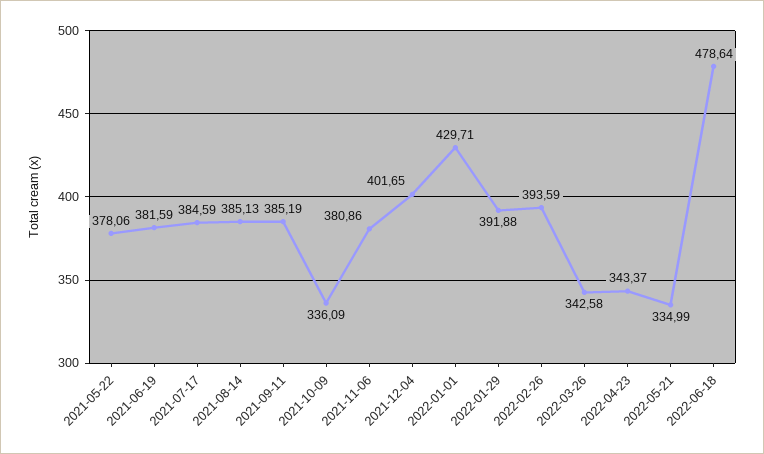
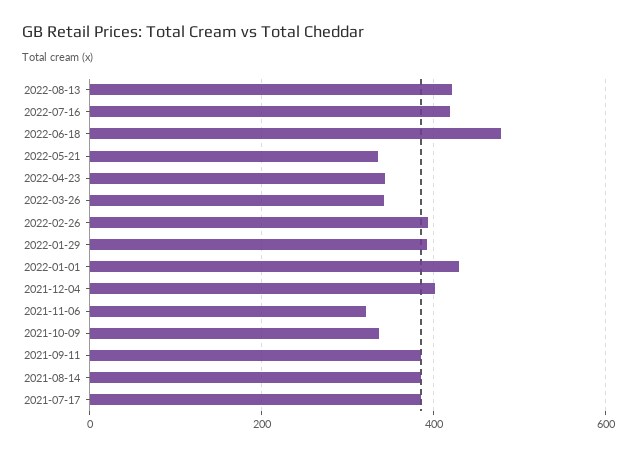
2021-05-22: 378.06 -> none
2021-06-19: 381.59 -> none
2021-11-06: 380.86 -> 320
2022-08-13: none -> 420
2022-07-16: none -> 420

